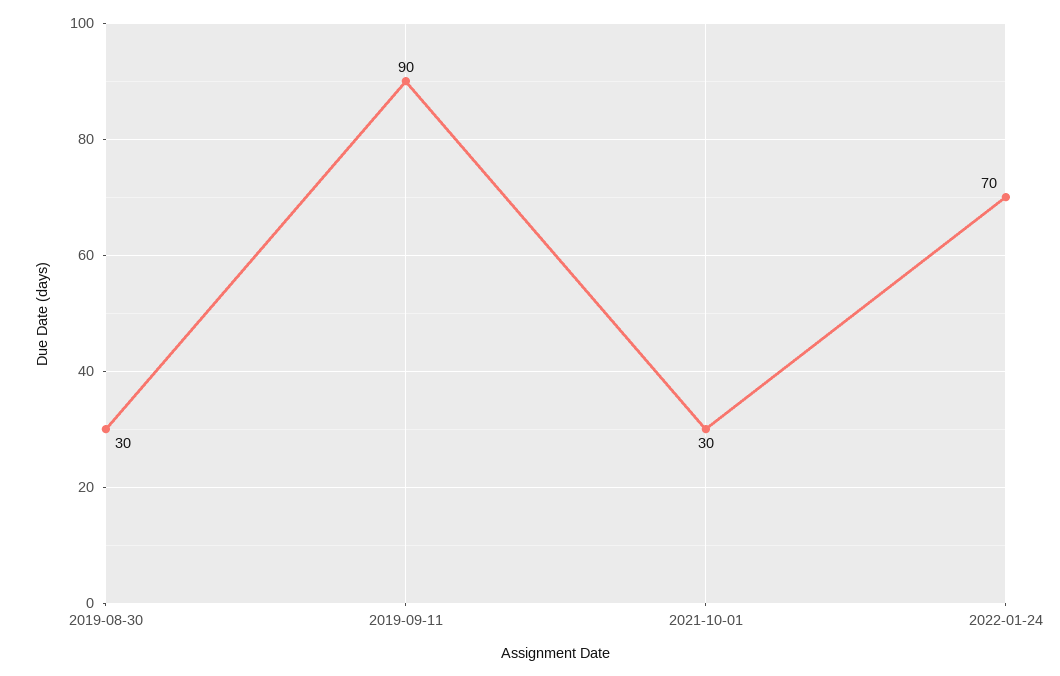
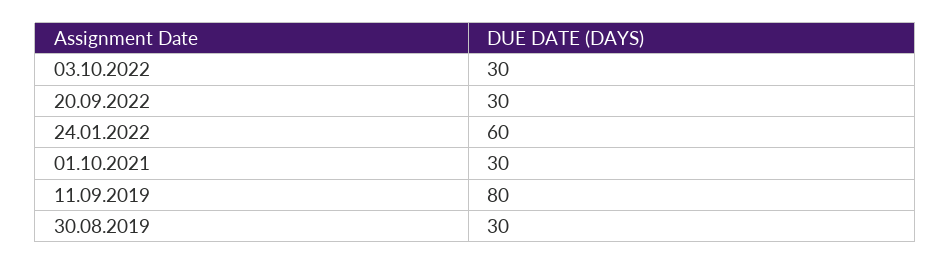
2019-09-11: 90 -> 80
2022-01-24: 70 -> 60
03.10.2022: none -> 30
20.09.2022: none -> 30

